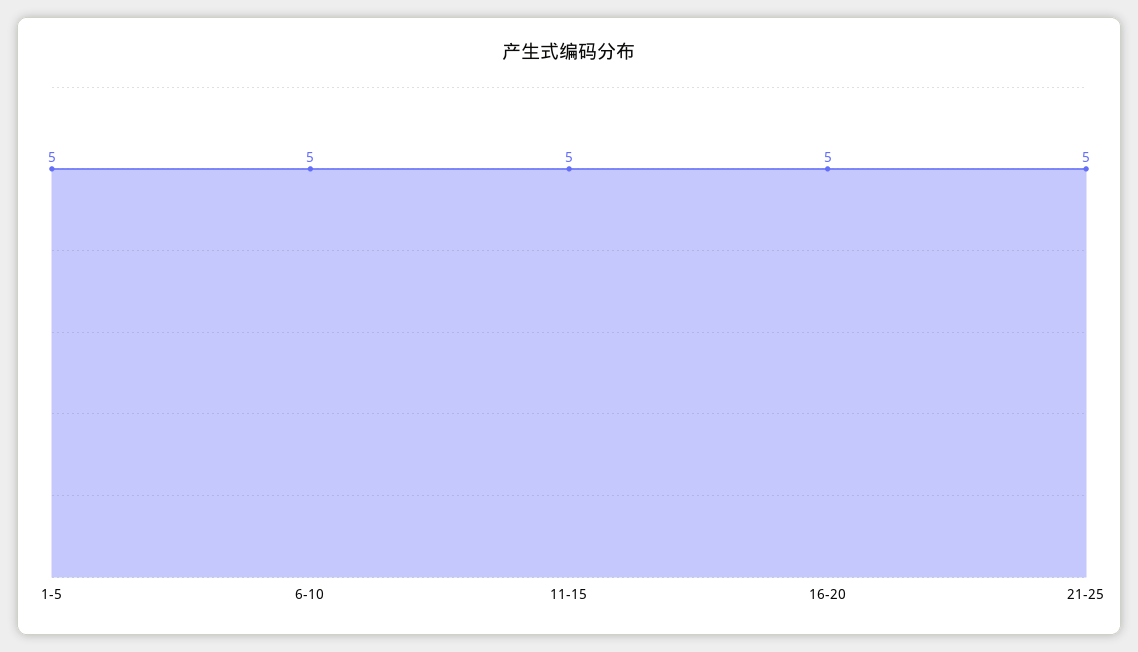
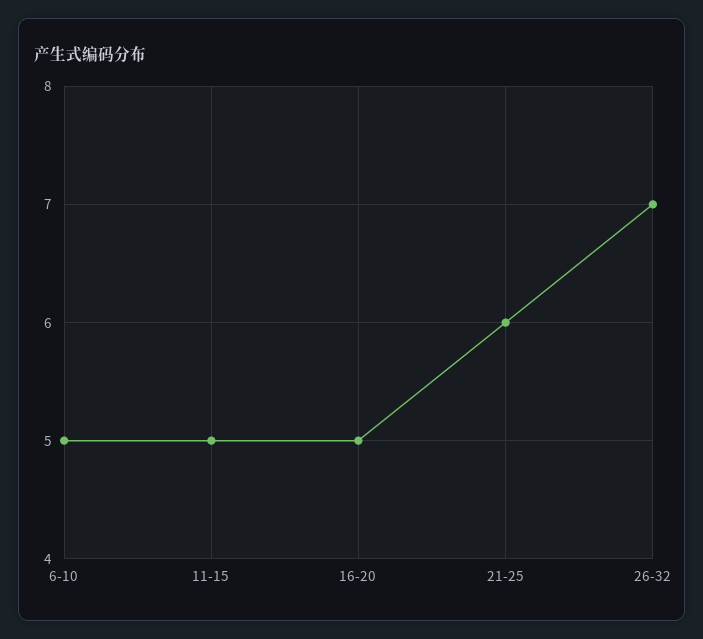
1-5: 5 -> none
21-25: 5 -> 6
26-32: none -> 7

